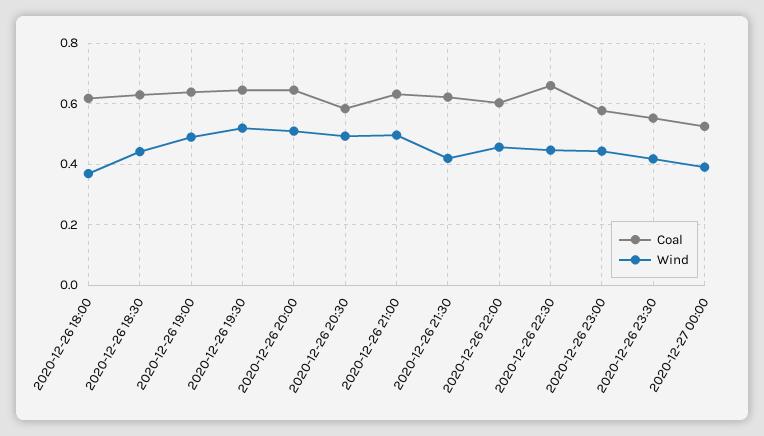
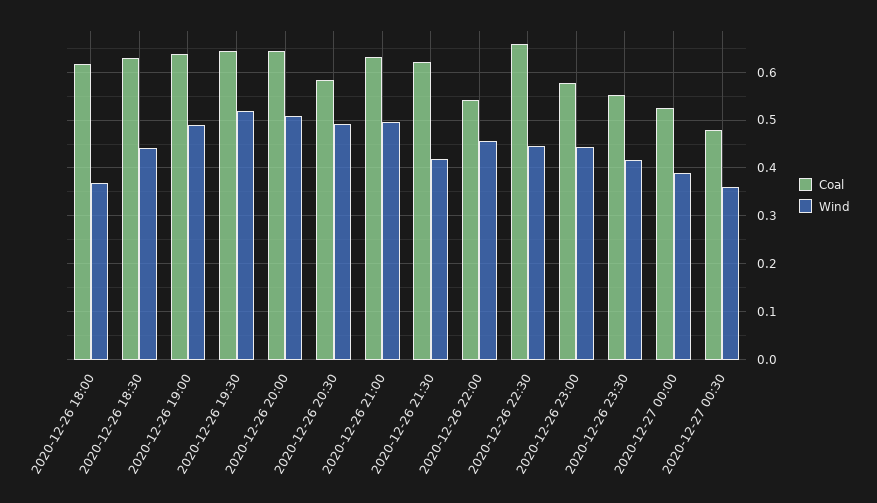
Coal, 2020-12-26 22:00: 0.6 -> 0.54
Coal, 2020-12-27 00:30: none -> 0.48
Wind, 2020-12-27 00:30: none -> 0.36

